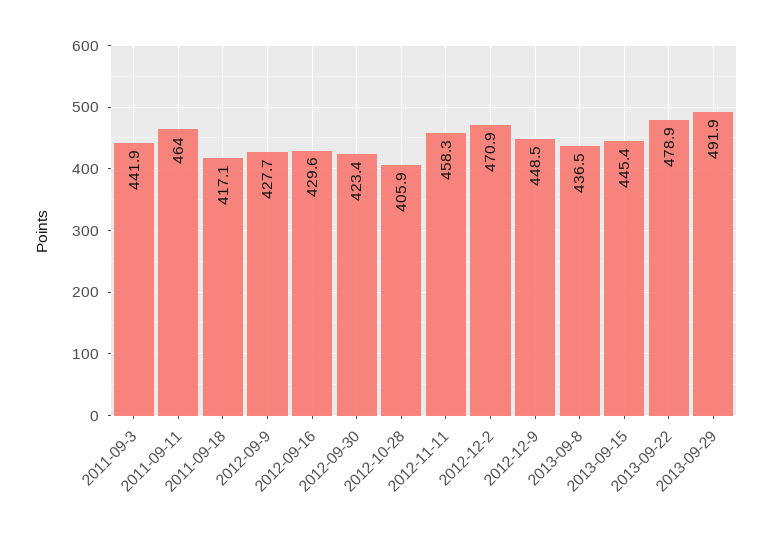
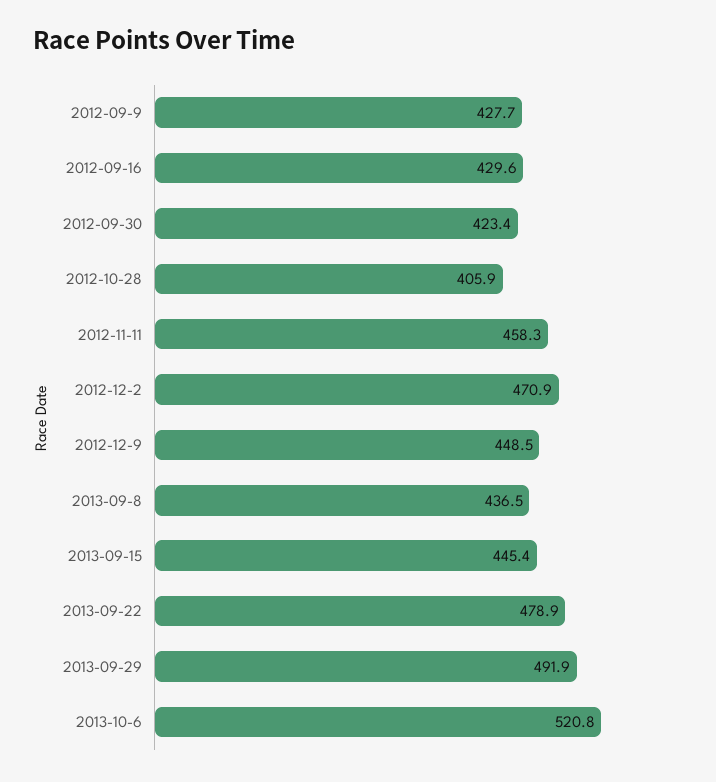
2011-09-3: 441.9 -> none
2011-09-11: 464 -> none
2011-09-18: 417.1 -> none
2013-10-6: none -> 520.8

